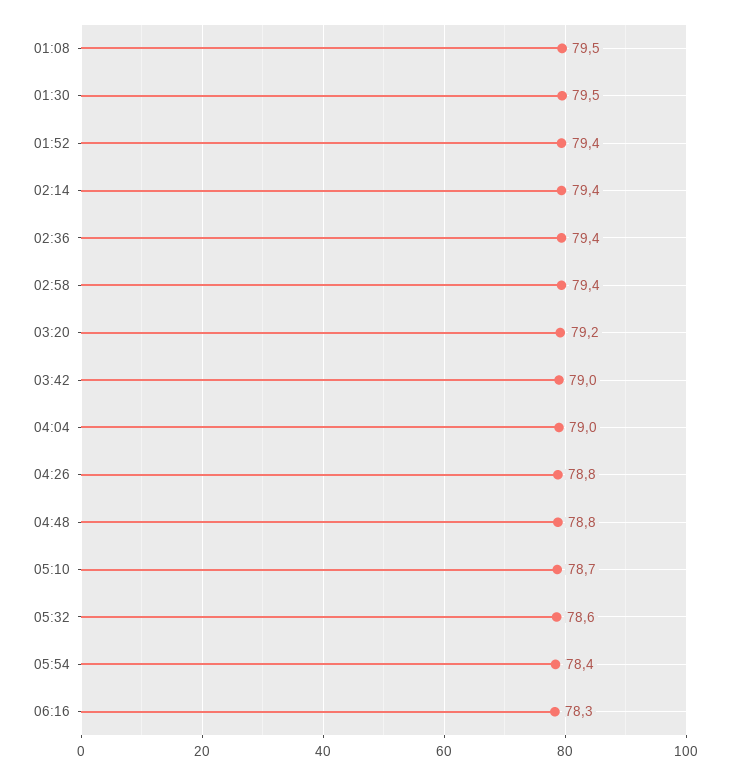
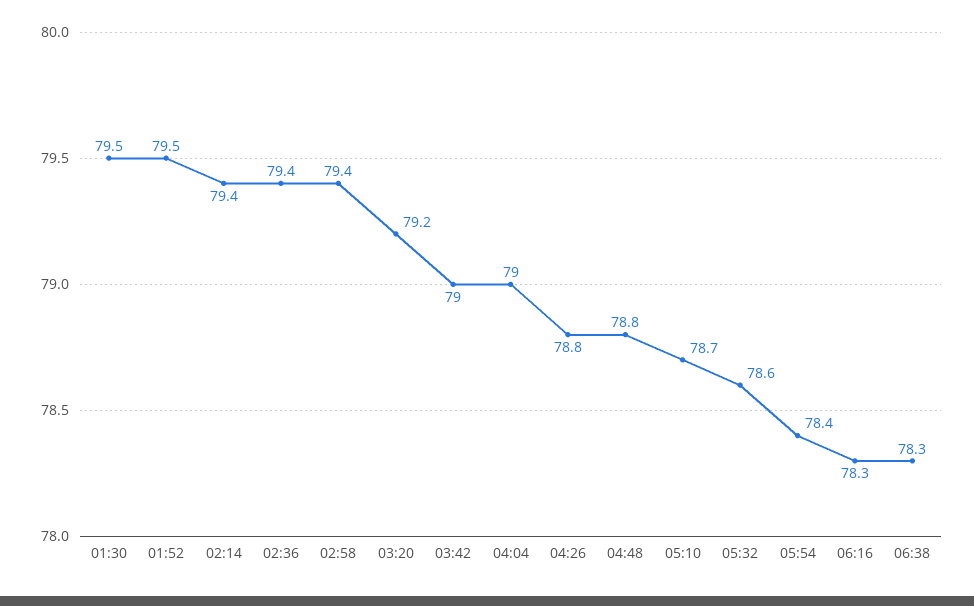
01:08: 79.5 -> none
01:52: 79.4 -> 79.5
06:38: none -> 78.3

